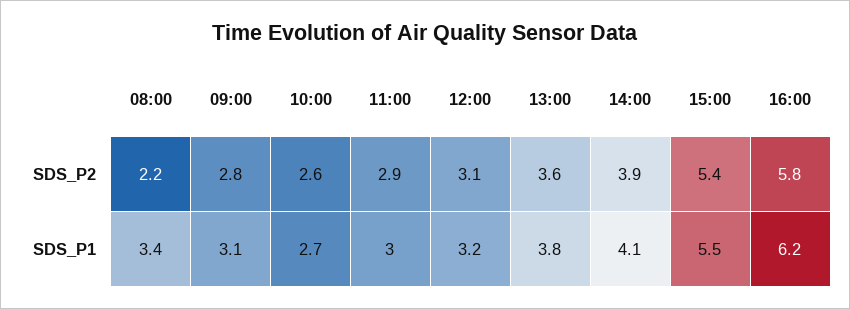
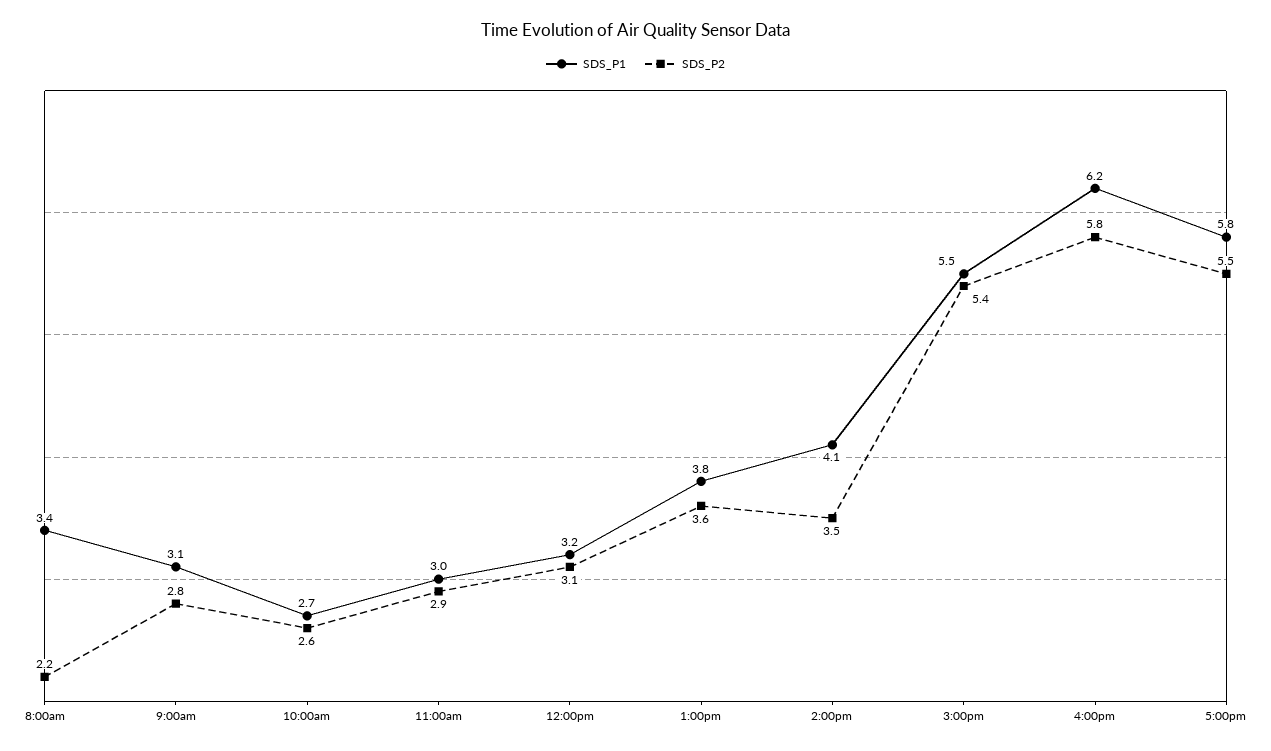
SDS_P2, 14:00: 3.9 -> 3.5
SDS_P1, 5:00pm: none -> 5.8
SDS_P2, 5:00pm: none -> 5.5

